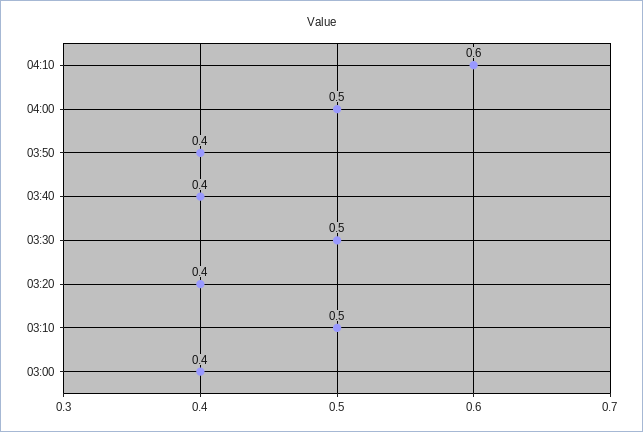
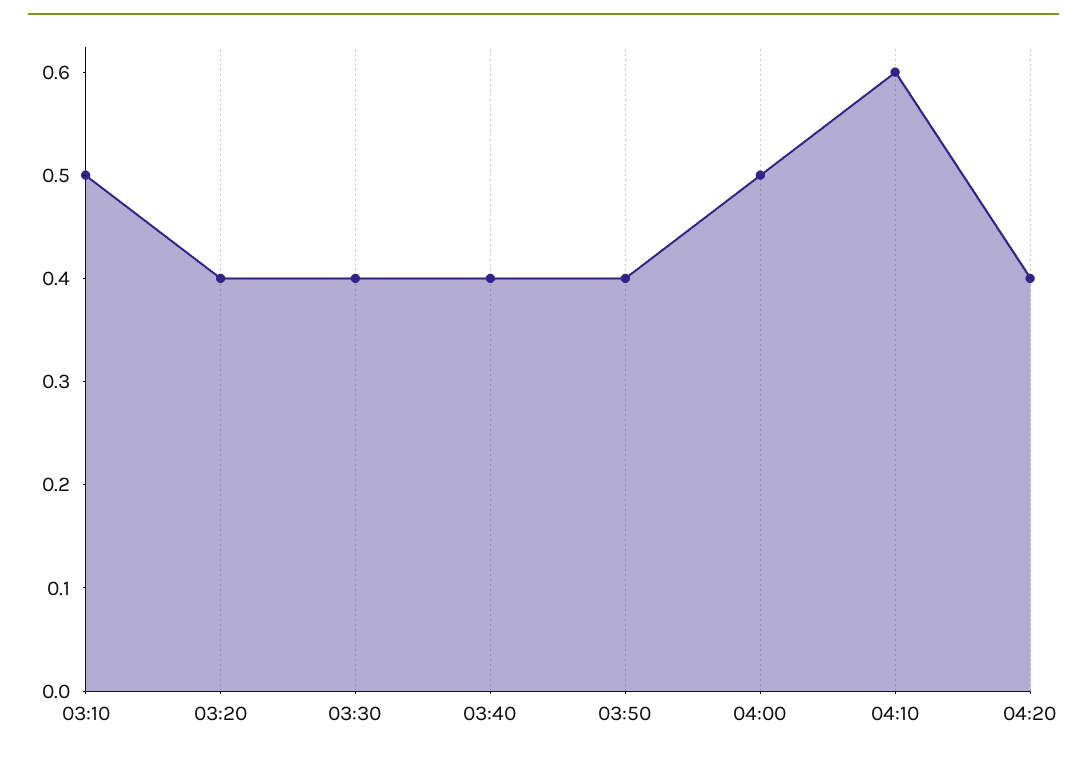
03:30: 0.5 -> 0.4
03:00: 0.4 -> none
04:20: none -> 0.4

